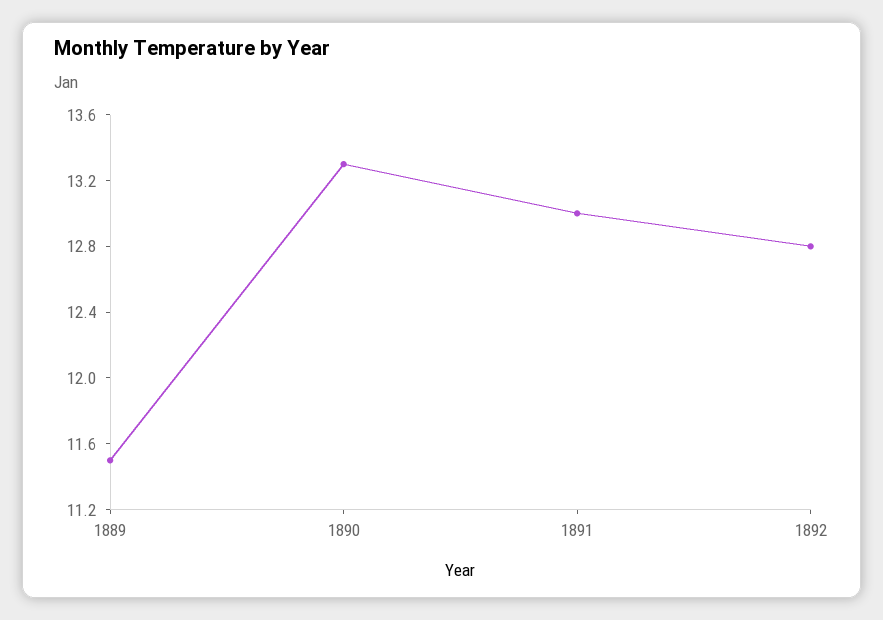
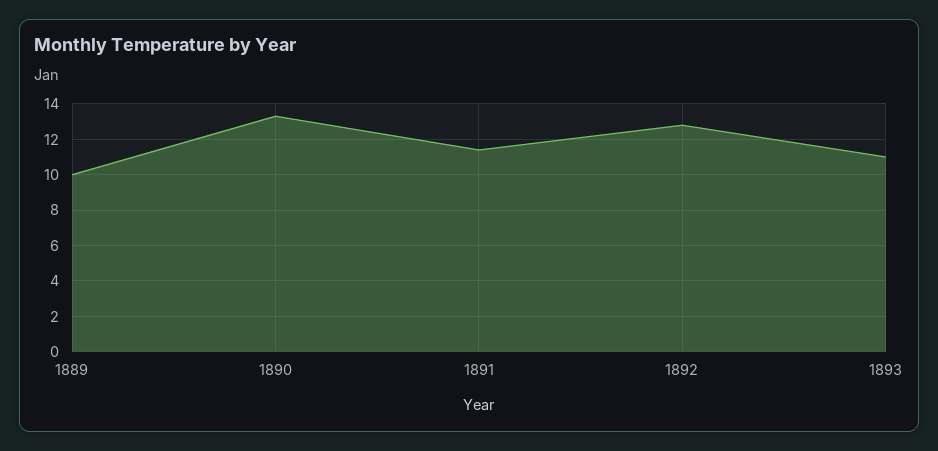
1889: 11.5 -> 10
1891: 13 -> 11.5
1893: none -> 11

